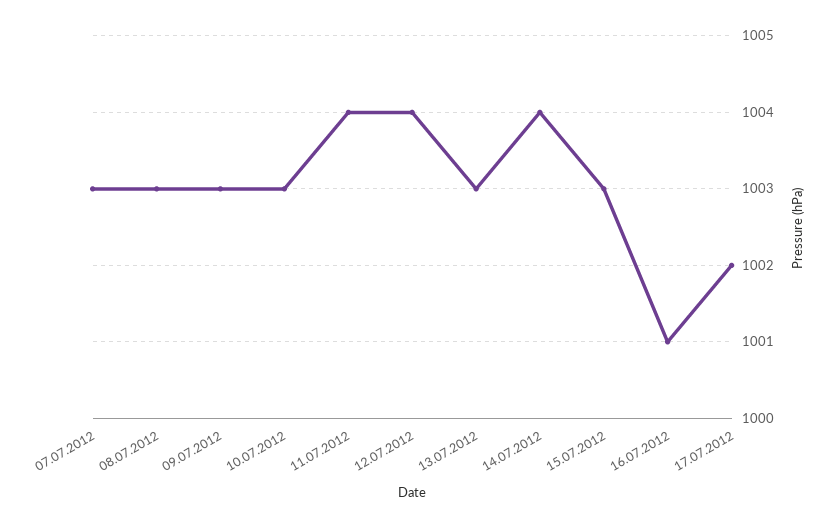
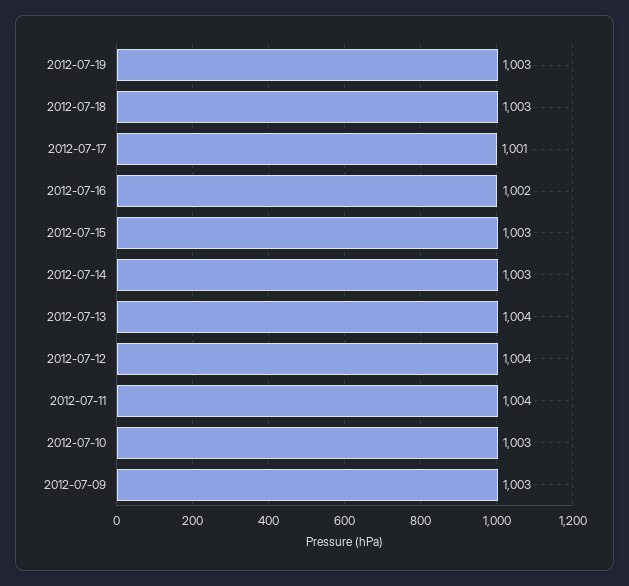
07.07.2012: 1003 -> none
08.07.2012: 1003 -> none
13.07.2012: 1003 -> 1004
14.07.2012: 1004 -> 1003
16.07.2012: 1001 -> 1002
17.07.2012: 1002 -> 1001
2012-07-19: none -> 1003
2012-07-18: none -> 1003

